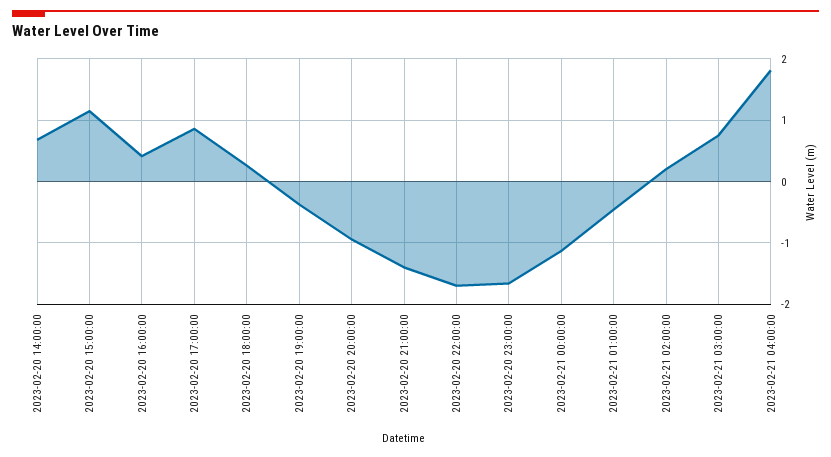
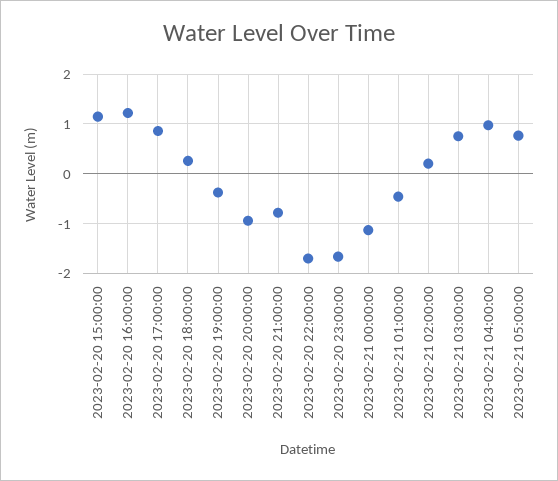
2023-02-20 14:00:00: 0.7 -> none
2023-02-20 16:00:00: 0.4 -> 1.2
2023-02-20 21:00:00: -1.4 -> -0.8
2023-02-21 04:00:00: 1.8 -> 1
2023-02-21 05:00:00: none -> 0.8

